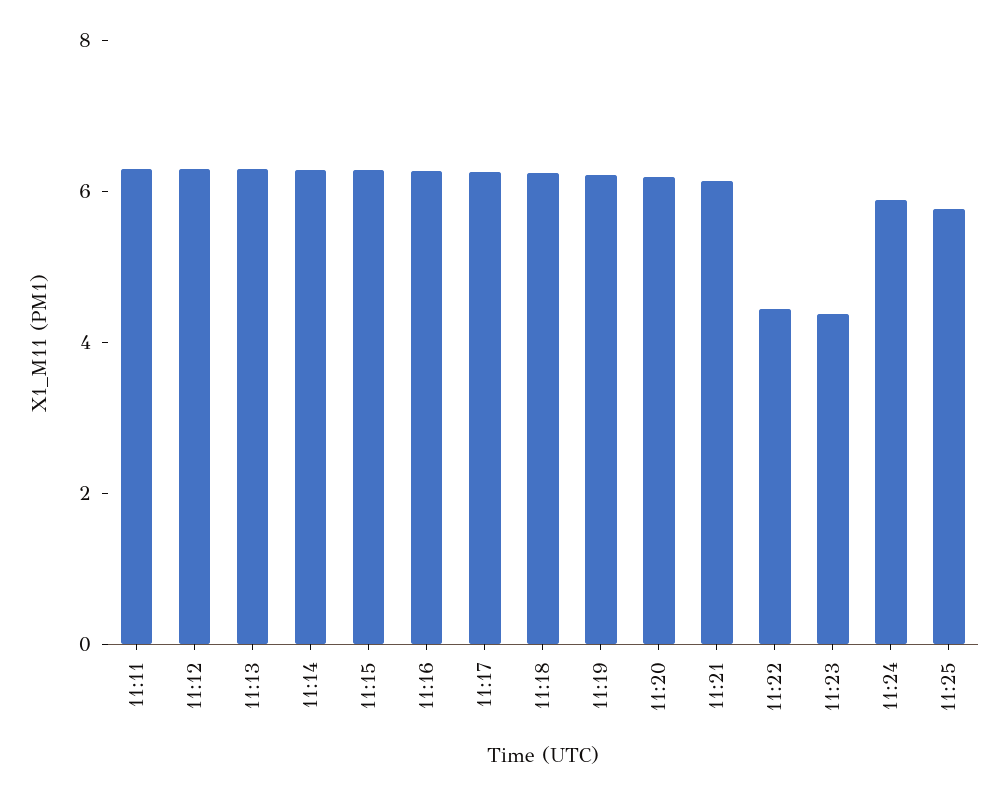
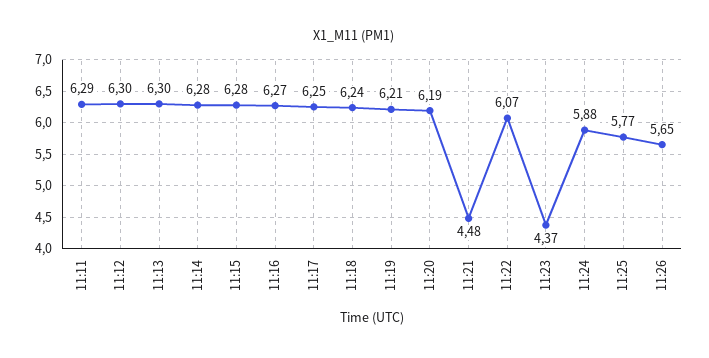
11:21: 6 -> 4.48
11:22: 4.5 -> 6.07
11:26: none -> 5.65

